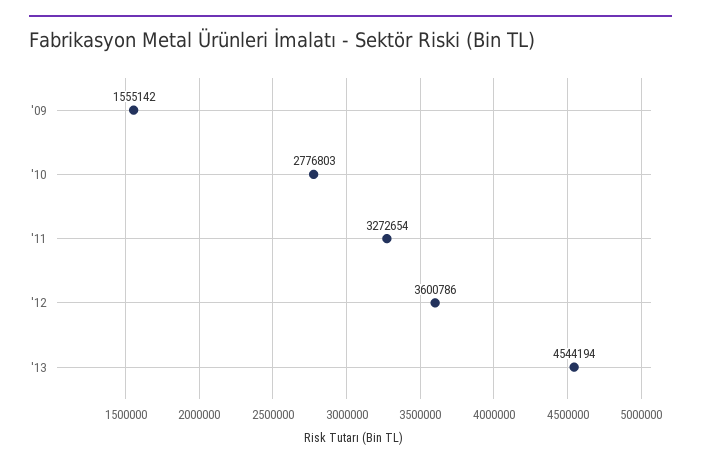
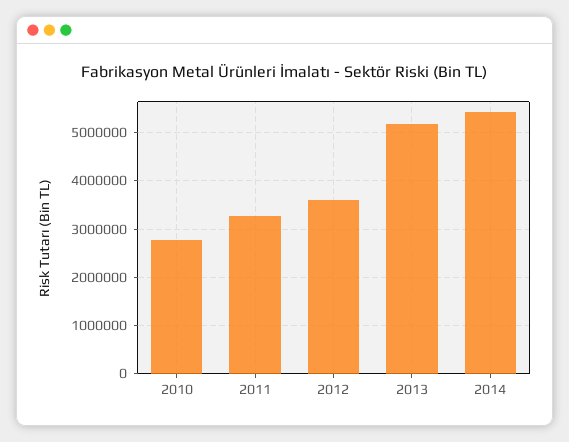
'09: 1555142 -> none
'13: 4544194 -> 5200000
2014: none -> 5400000

